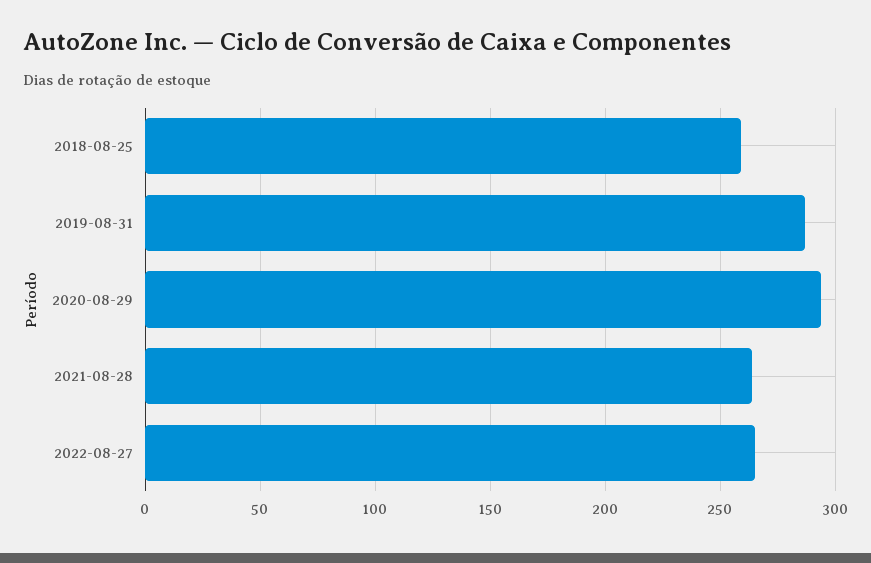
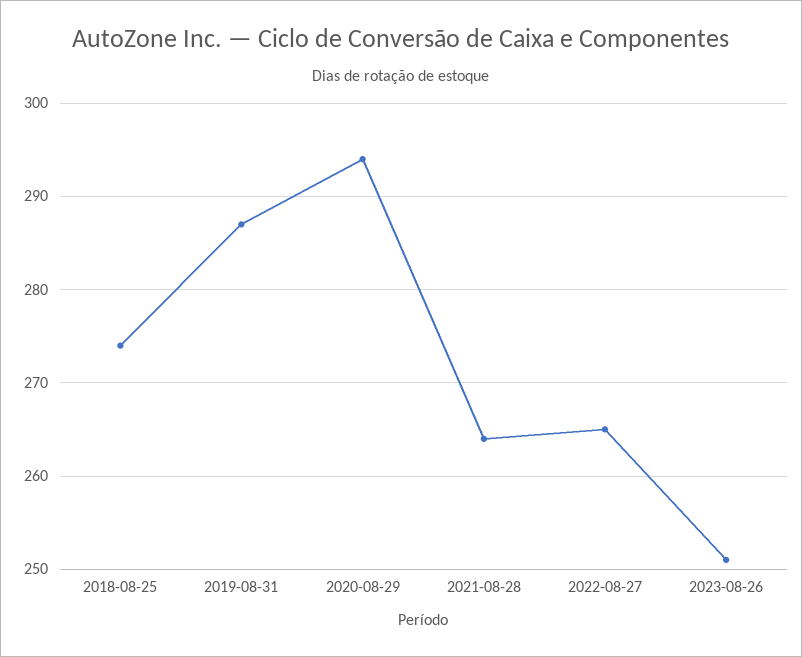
2018-08-25: 260 -> 274
2023-08-26: none -> 251

